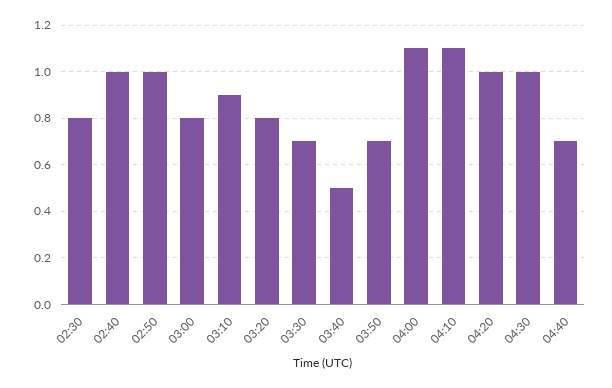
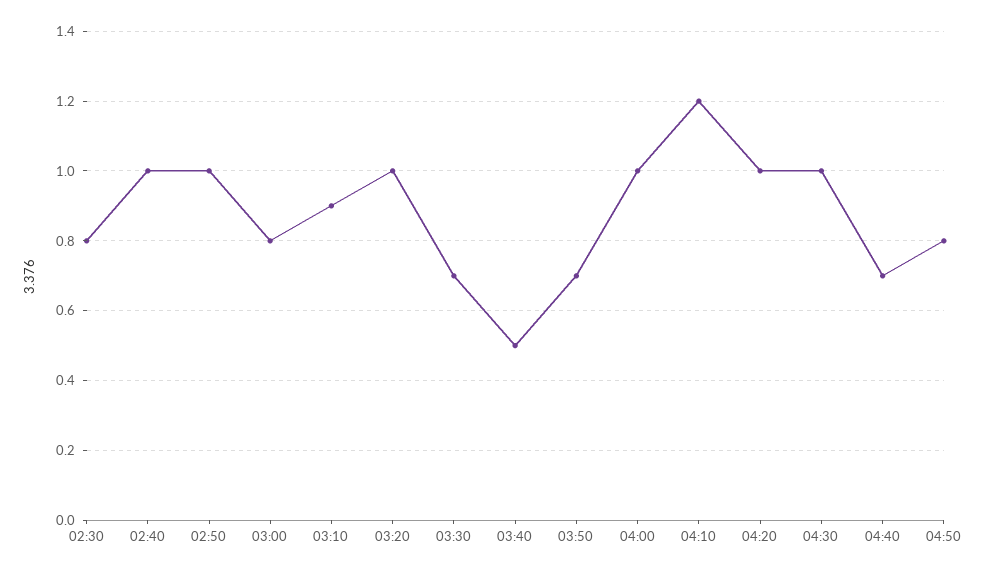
03:20: 0.8 -> 1
04:00: 1.1 -> 1
04:10: 1.1 -> 1.2
04:50: none -> 0.8

